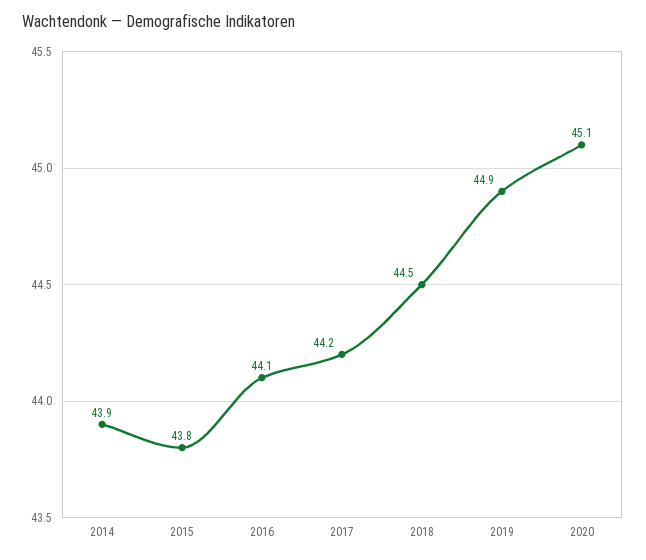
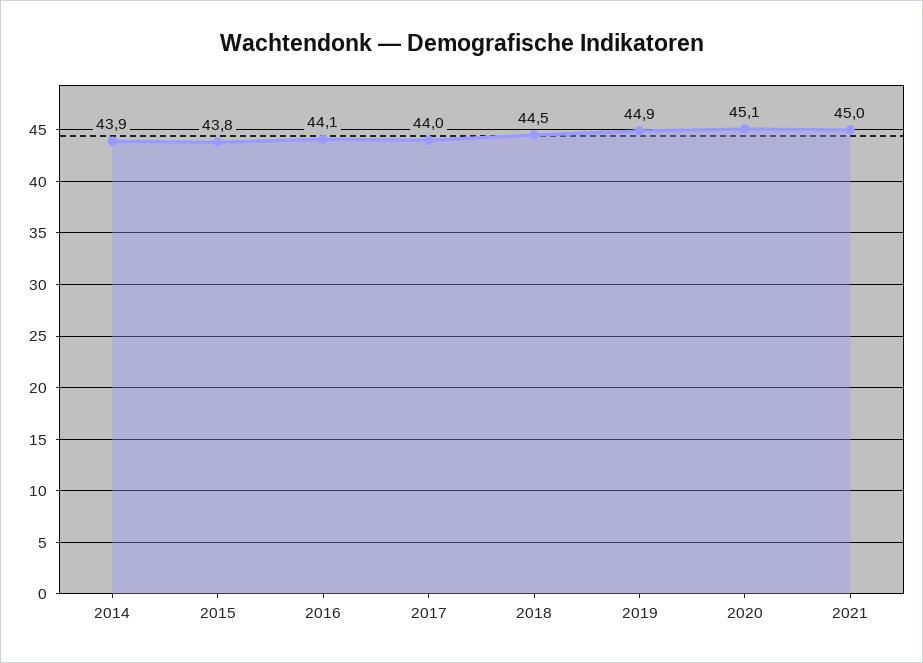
2017: 44.2 -> 44
2021: none -> 45

